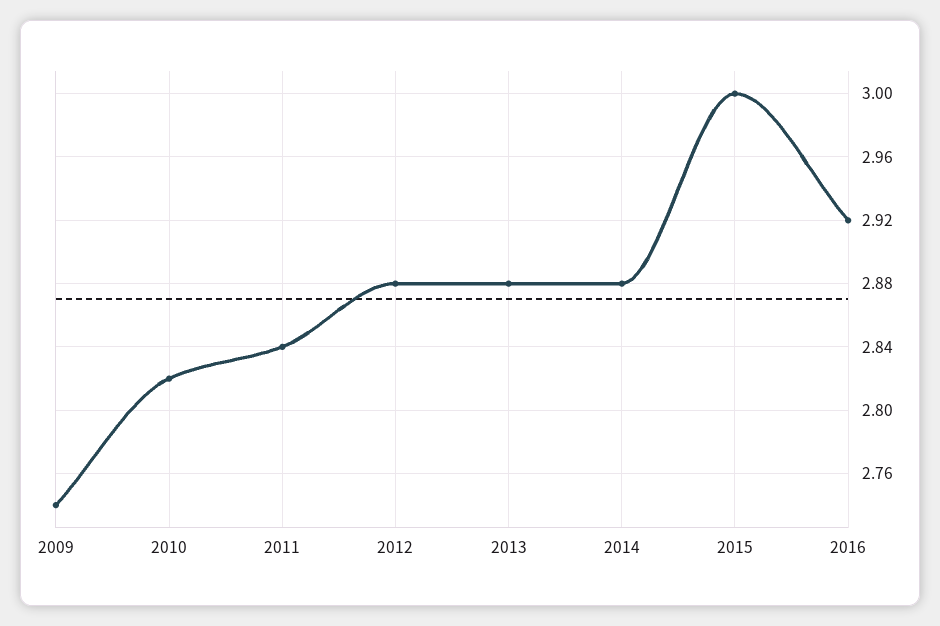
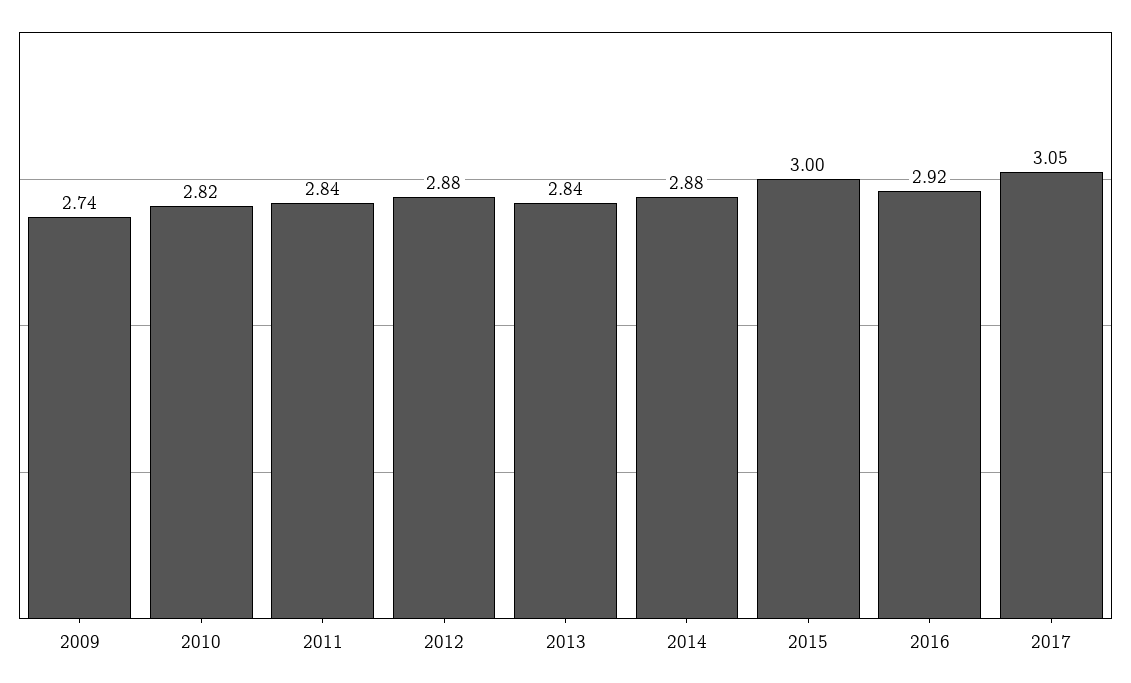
2013: 2.88 -> 2.84
2017: none -> 3.05

